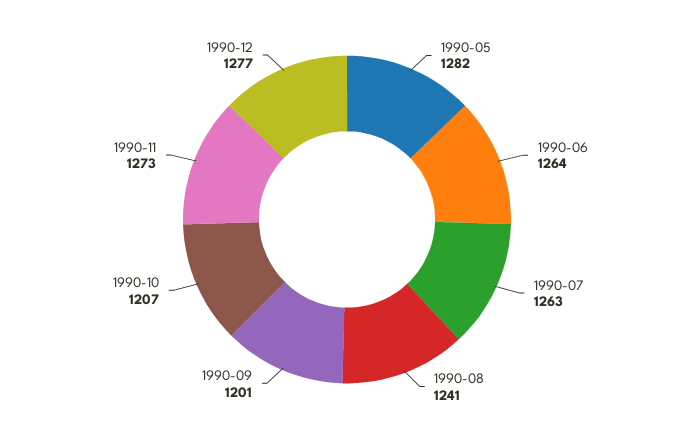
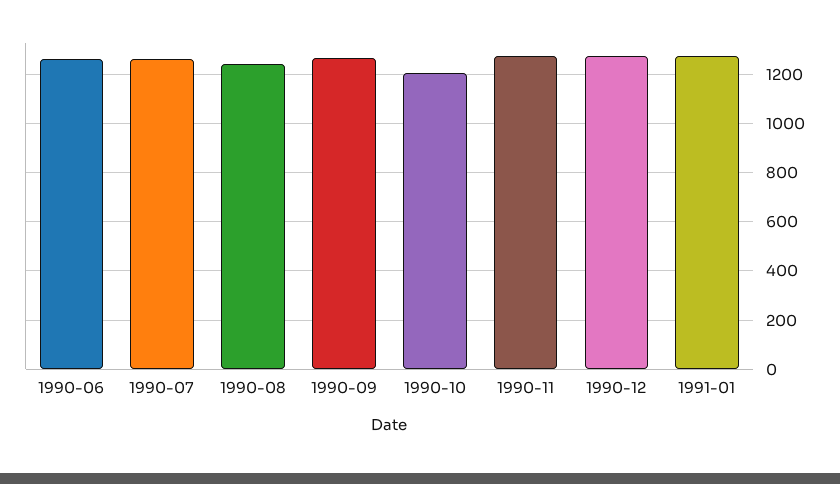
1990-05: 1282 -> none
1990-09: 1201 -> 1275
1991-01: none -> 1275

